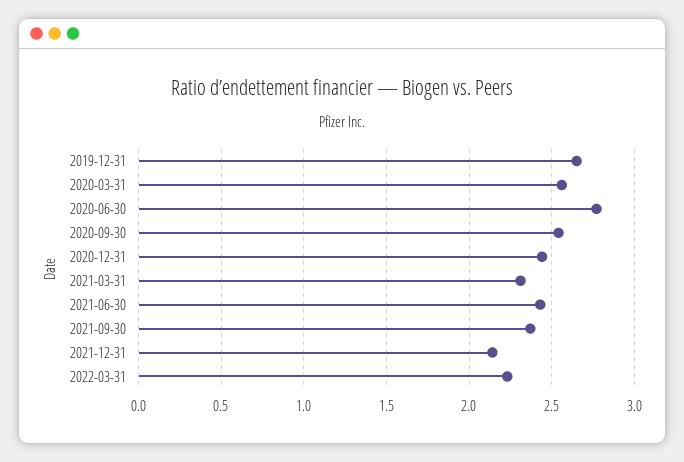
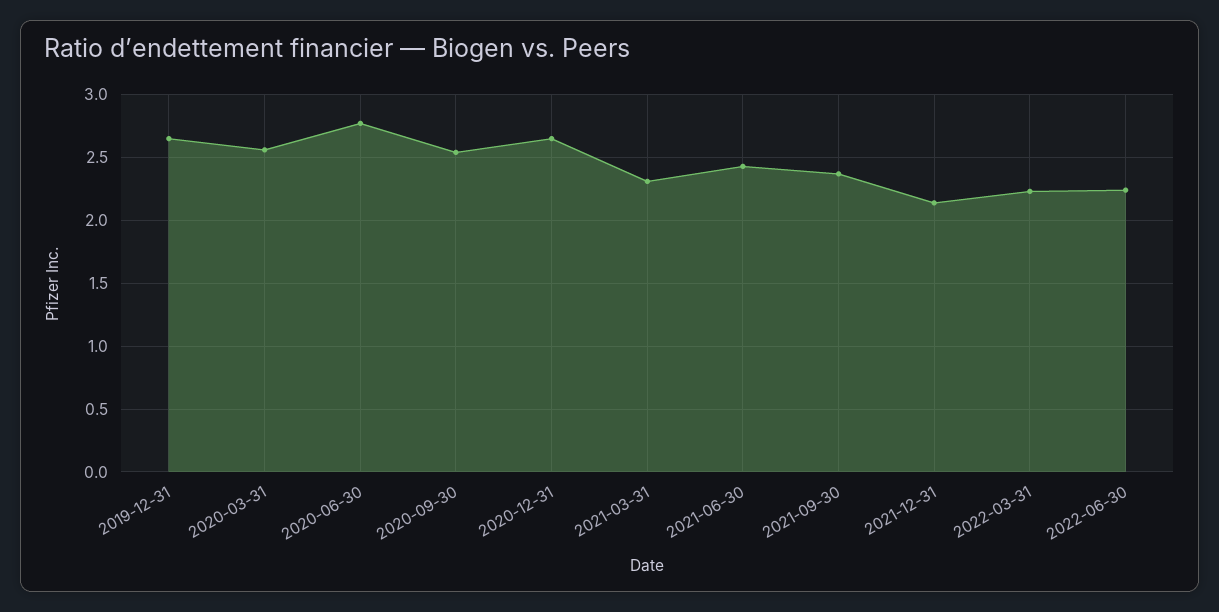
2020-12-31: 2.45 -> 2.65
2022-06-30: none -> 2.25

